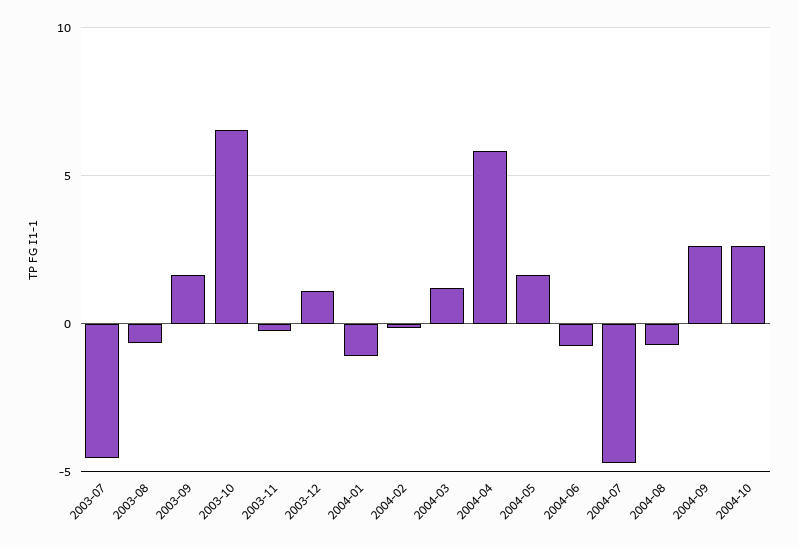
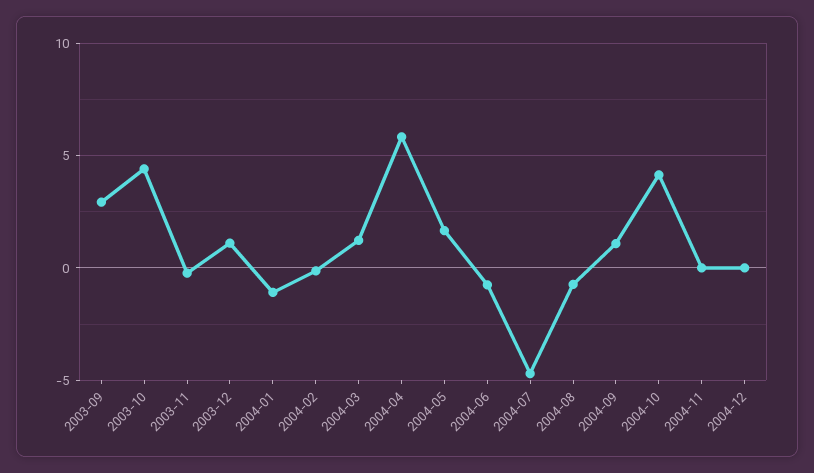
2003-07: -4.5 -> none
2003-08: -0.5 -> none
2003-09: 1.5 -> 3
2003-10: 6.5 -> 4.5
2004-09: 2.5 -> 1
2004-10: 2.5 -> 4
2004-11: none -> 0
2004-12: none -> 0

